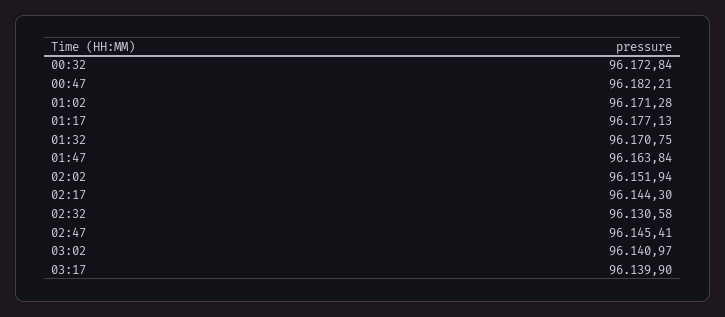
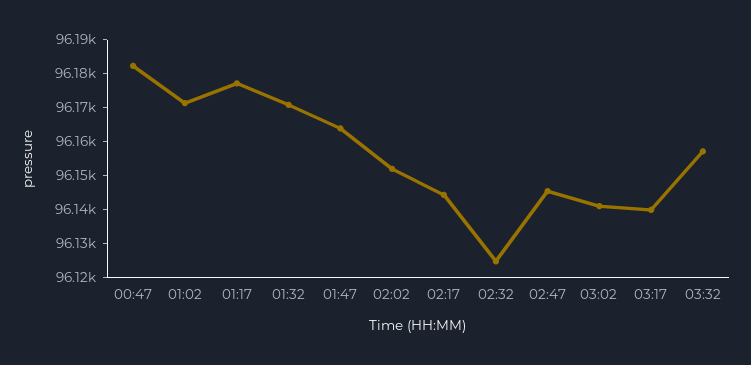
00:32: 96172.84 -> none
02:32: 96130.58 -> 96125
03:32: none -> 96157.5

